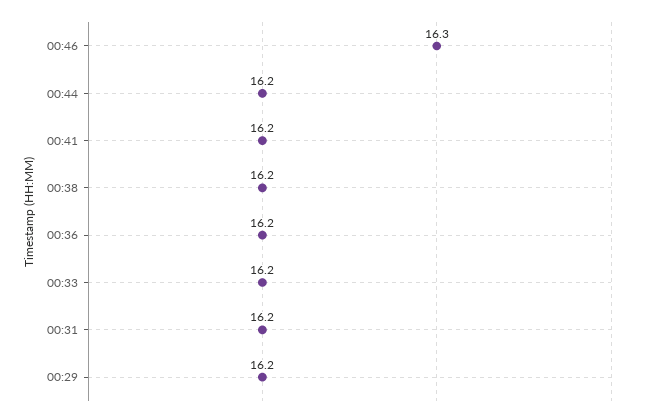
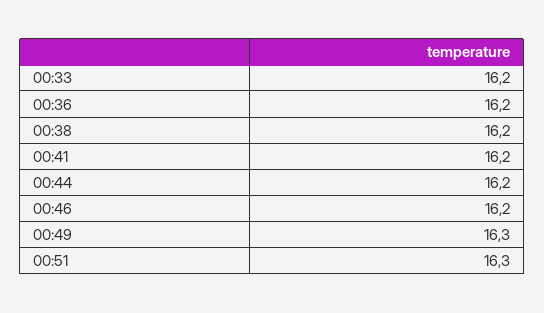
00:46: 16.3 -> 16.2
00:31: 16.2 -> none
00:29: 16.2 -> none
00:49: none -> 16.3
00:51: none -> 16.3

